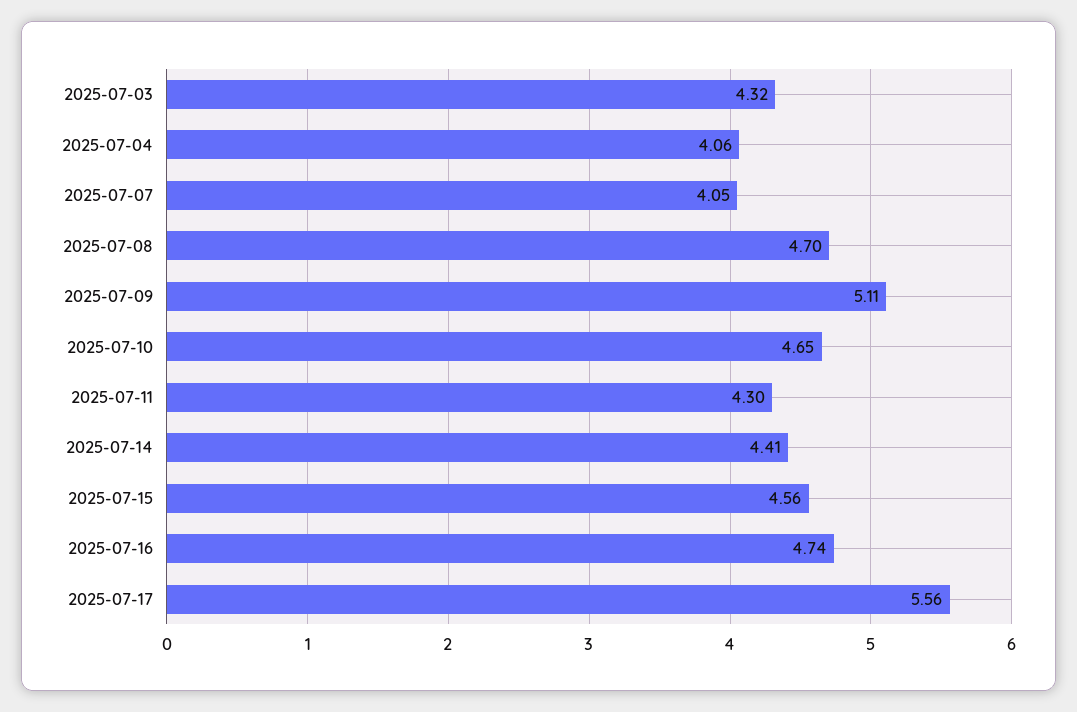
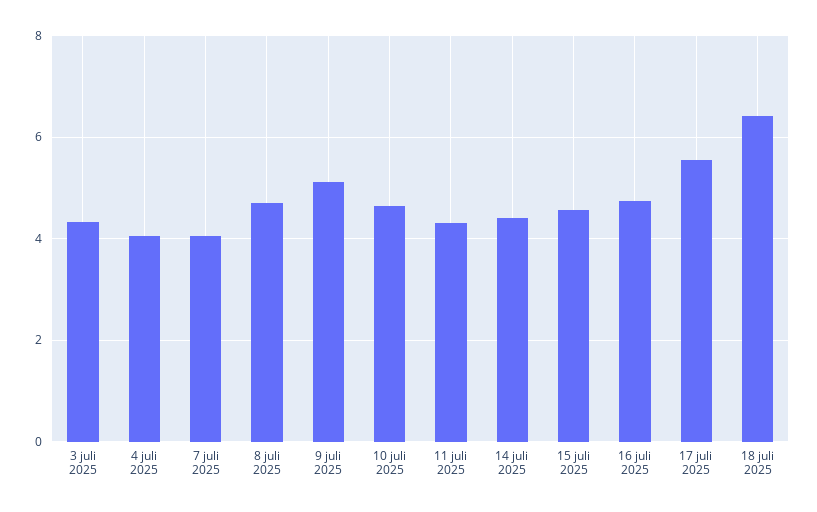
18 juli 2025: none -> 6.4

